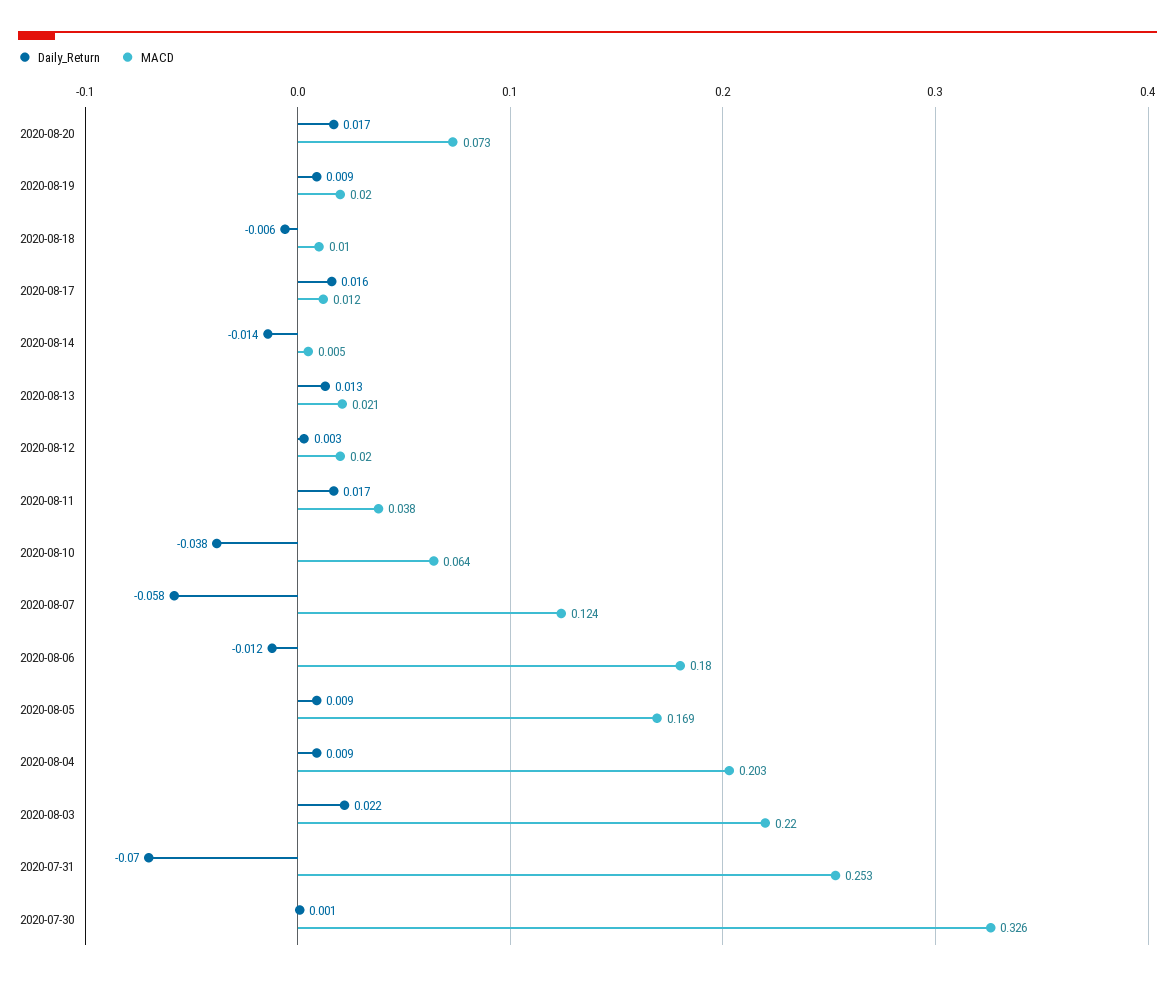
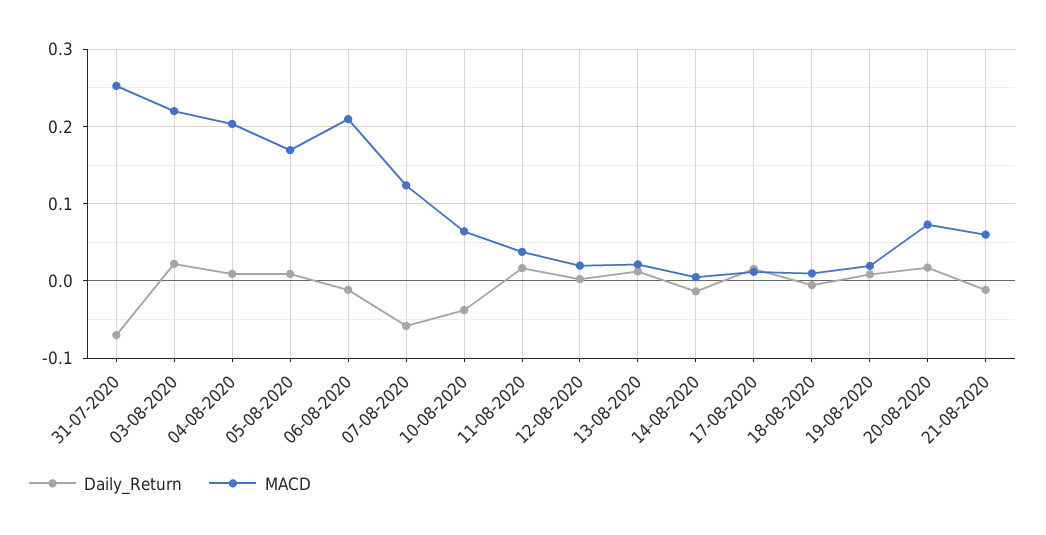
MACD, 2020-08-06: 0.18 -> 0.21
Daily_Return, 2020-07-30: 0.001 -> none
MACD, 2020-07-30: 0.326 -> none
Daily_Return, 21-08-2020: none -> -0.01
MACD, 21-08-2020: none -> 0.06

